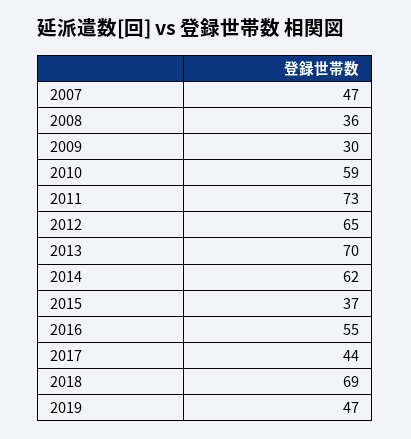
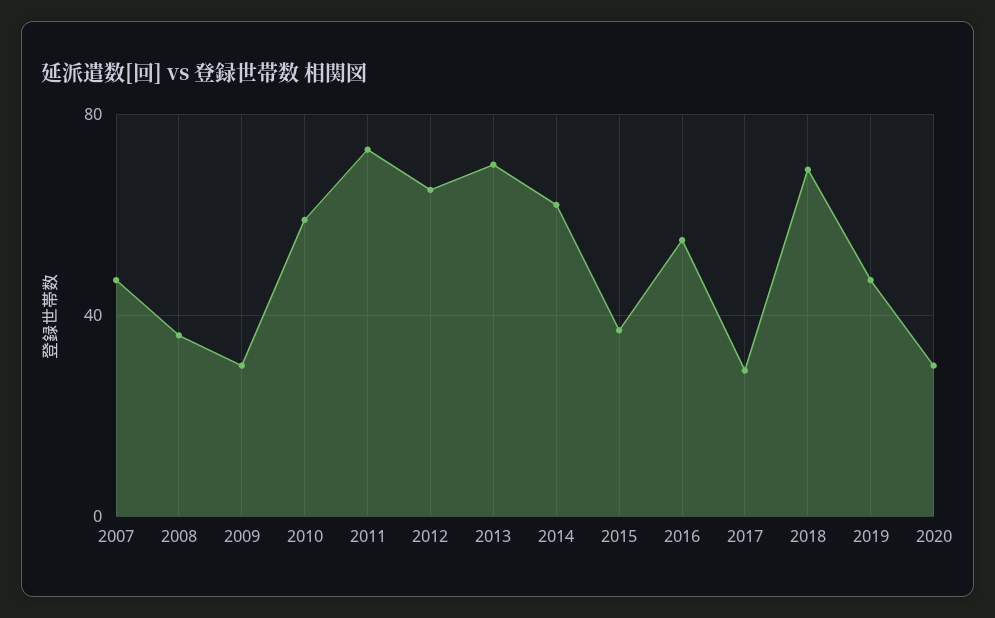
2017: 44 -> 30
2020: none -> 30

